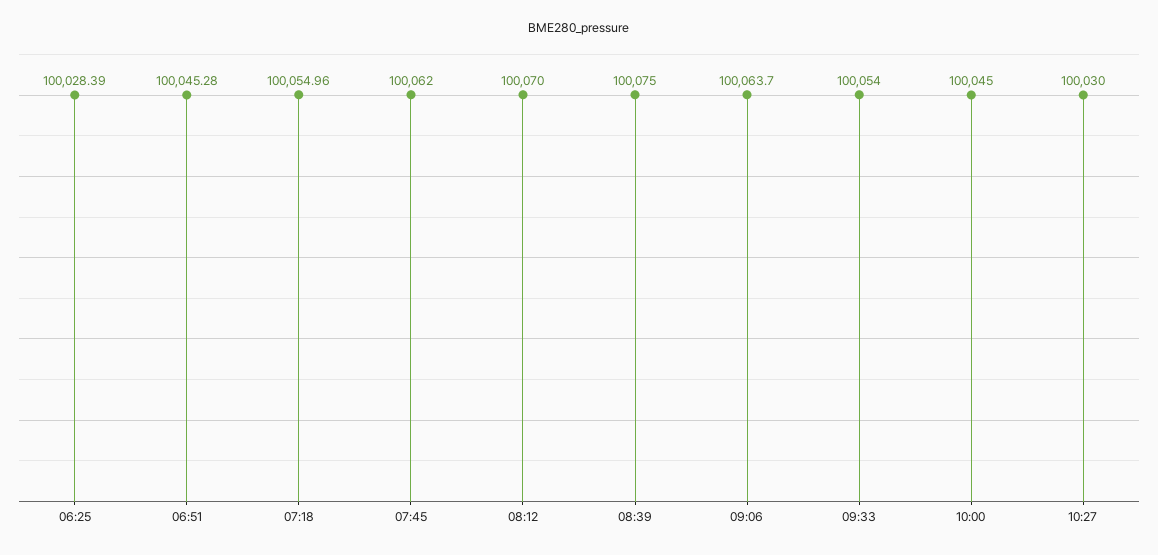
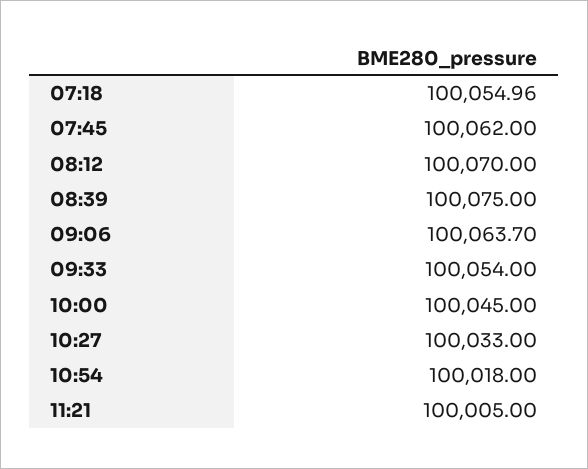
06:25: 100028.39 -> none
06:51: 100045.28 -> none
10:27: 100030 -> 100033
10:54: none -> 100018
11:21: none -> 100005

